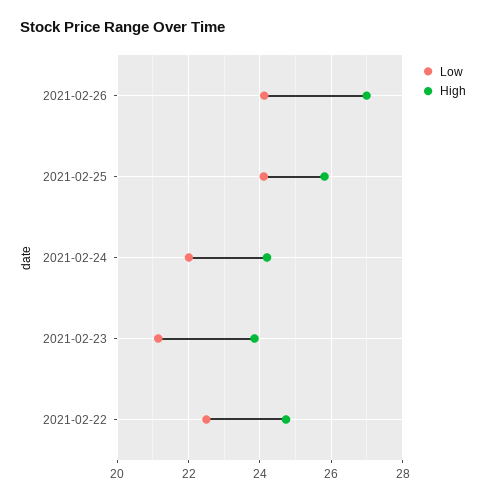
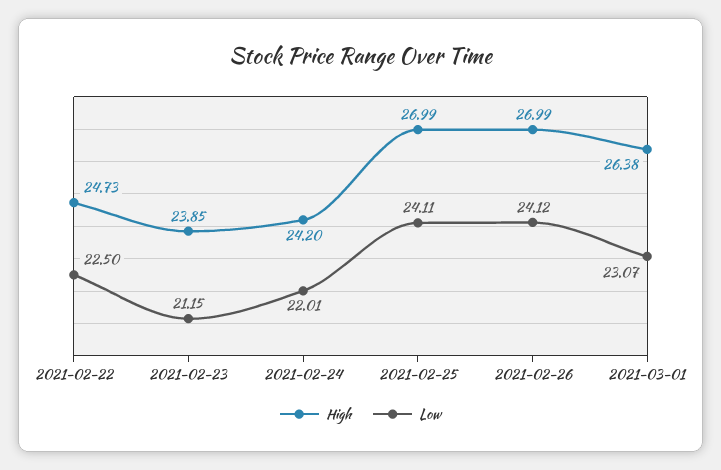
High, 2021-02-25: 25.8 -> 26.99
High, 2021-03-01: none -> 26.38
Low, 2021-03-01: none -> 23.07

